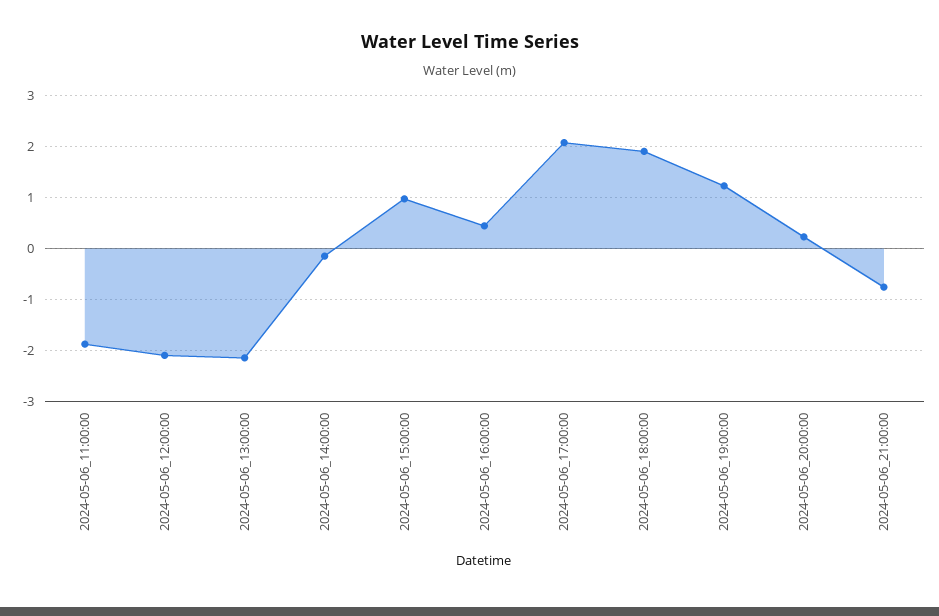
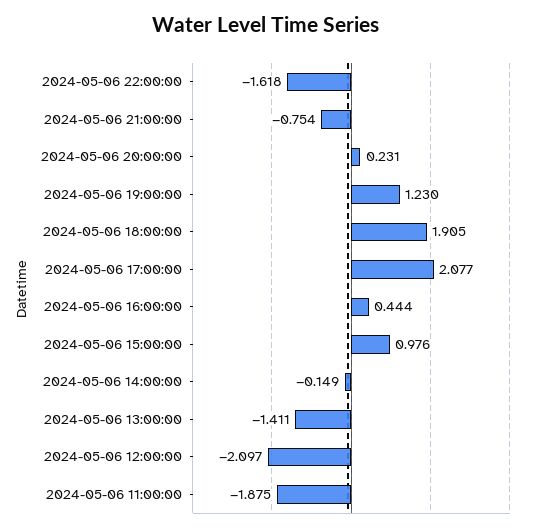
2024-05-06_13:00:00: -2.2 -> -1.411
2024-05-06 22:00:00: none -> -1.618

